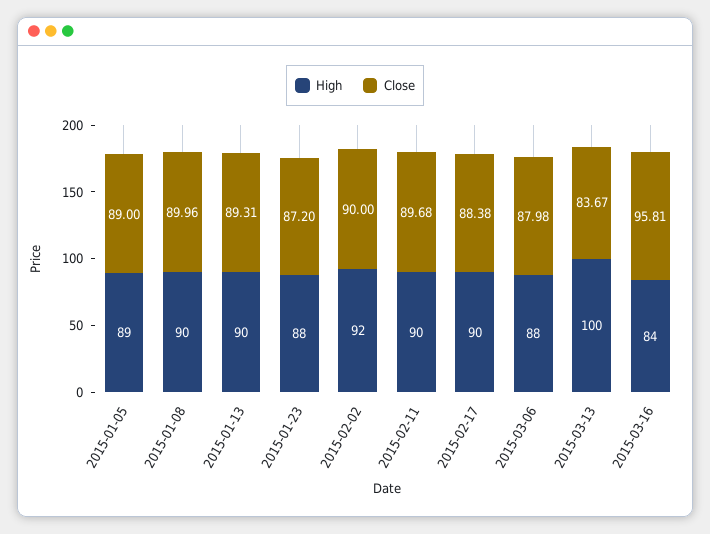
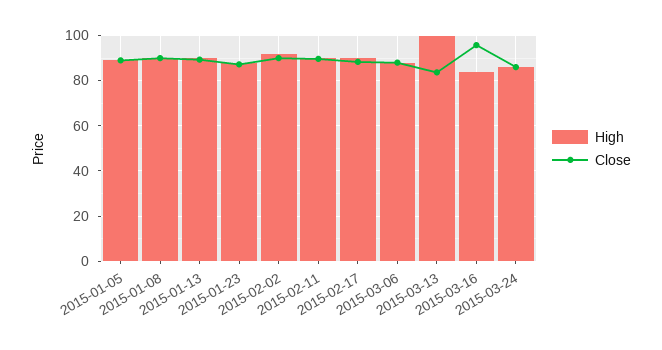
High, 2015-03-24: none -> 85
Close, 2015-03-24: none -> 85

